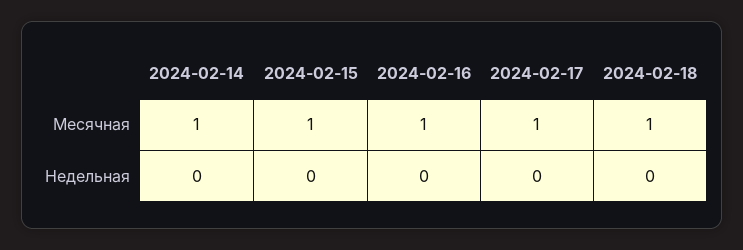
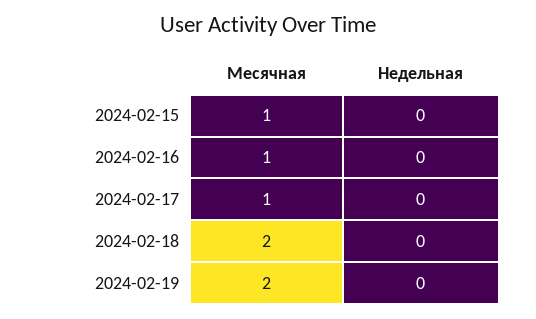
2024-02-14, Месячная: 1 -> none
2024-02-18, Месячная: 1 -> 2
2024-02-14, Недельная: 0 -> none
2024-02-19, Месячная: none -> 2
2024-02-19, Недельная: none -> 0

